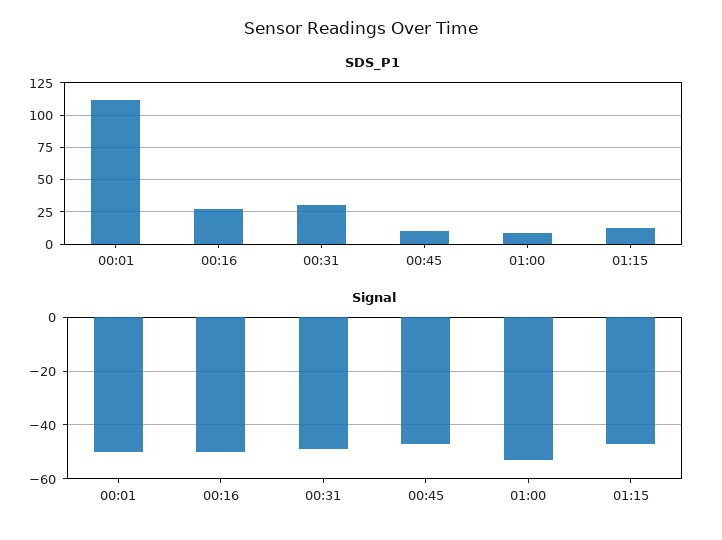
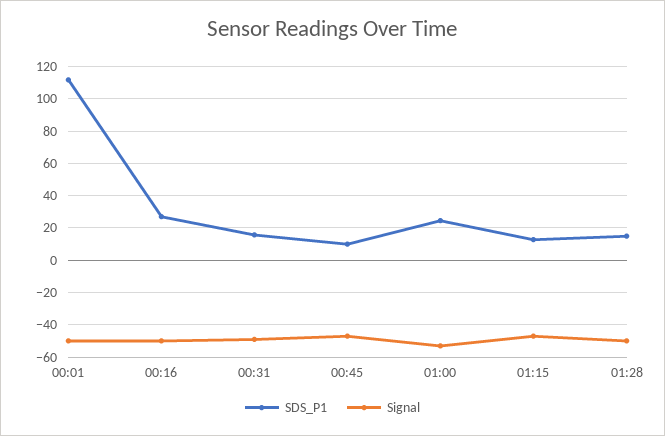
SDS_P1, 00:31: 30 -> 15
SDS_P1, 01:00: 10 -> 25
SDS_P1, 01:28: none -> 15
Signal, 01:28: none -> -50

